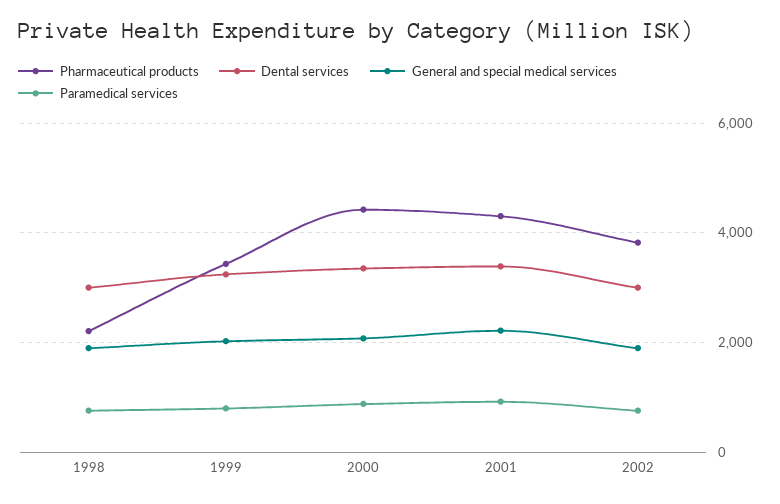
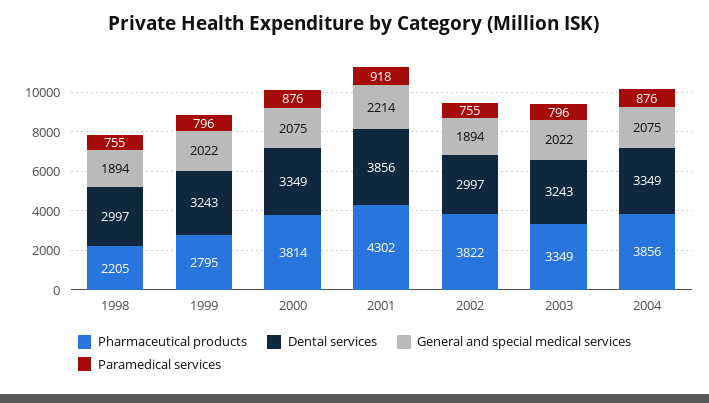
Pharmaceutical products, 1999: 3400 -> 2795
Pharmaceutical products, 2000: 4400 -> 3814
Dental services, 2001: 3400 -> 3856
Pharmaceutical products, 2003: none -> 3349
Dental services, 2003: none -> 3243
General and special medical services, 2003: none -> 2022
Paramedical services, 2003: none -> 796
Pharmaceutical products, 2004: none -> 3856
Dental services, 2004: none -> 3349
General and special medical services, 2004: none -> 2075
Paramedical services, 2004: none -> 876

